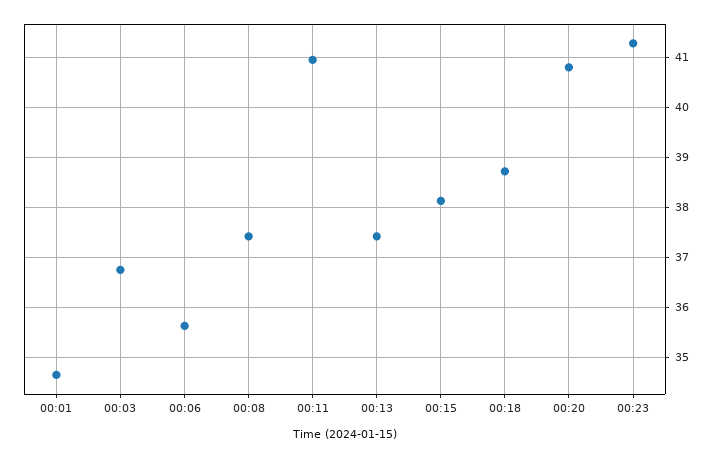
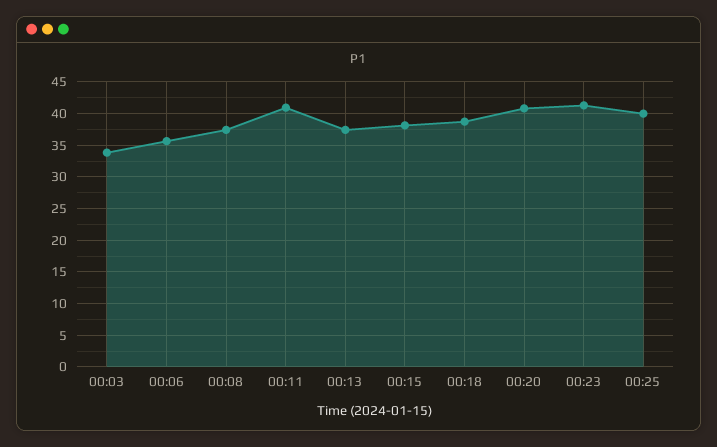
00:01: 34.6 -> none
00:03: 36.8 -> 34
00:25: none -> 40

